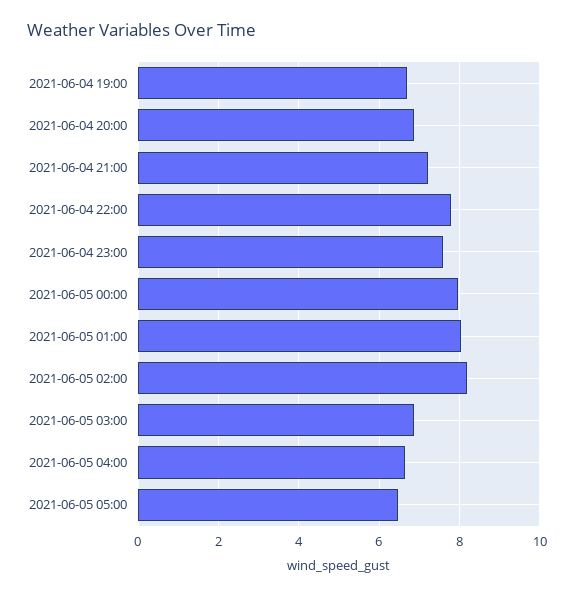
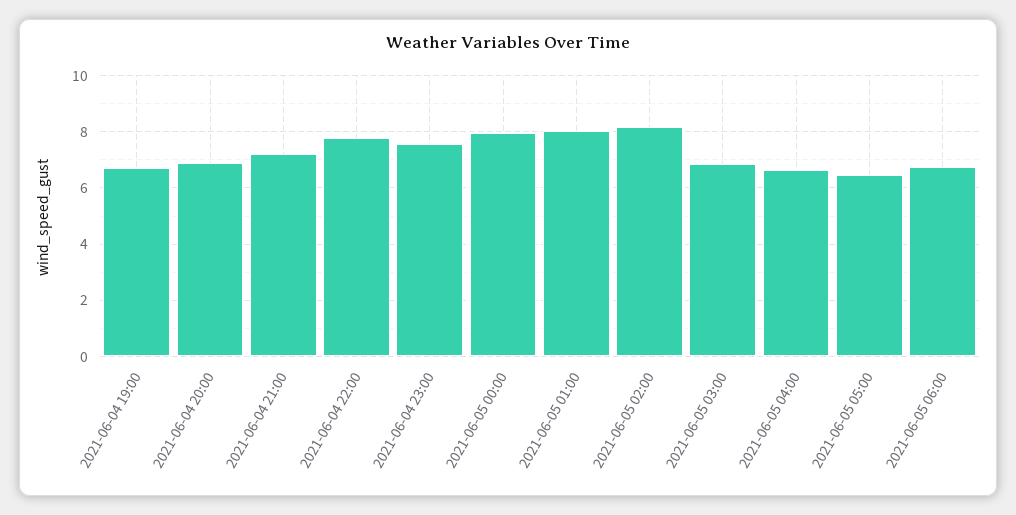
2021-06-05 06:00: none -> 6.75

